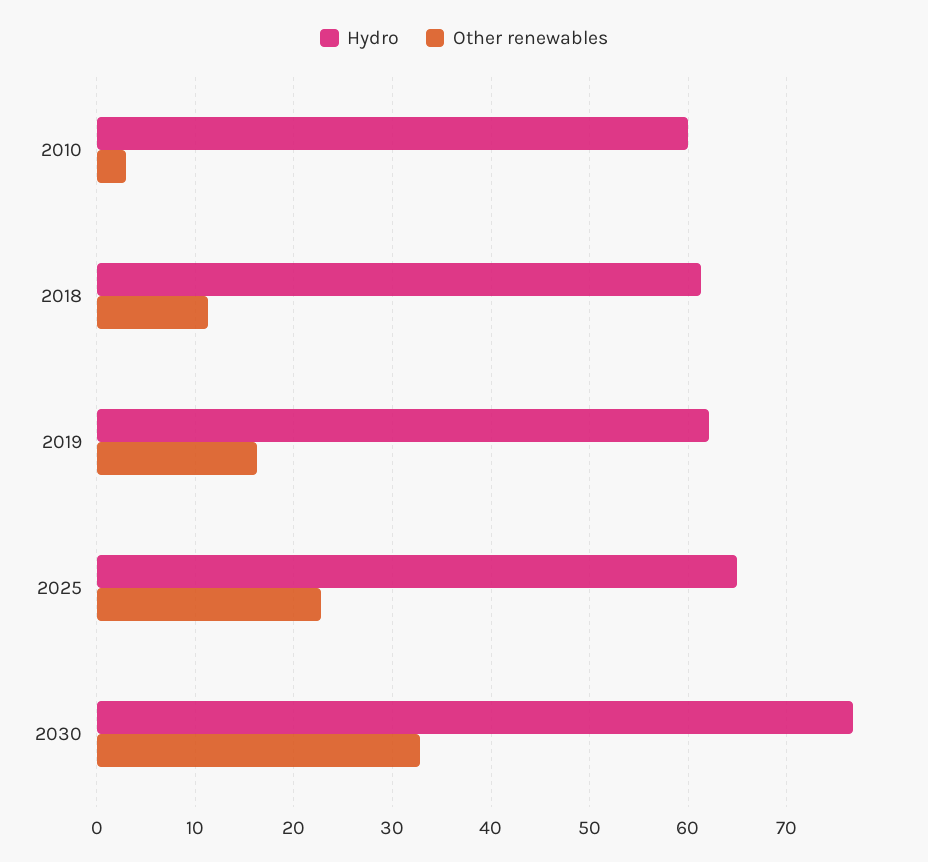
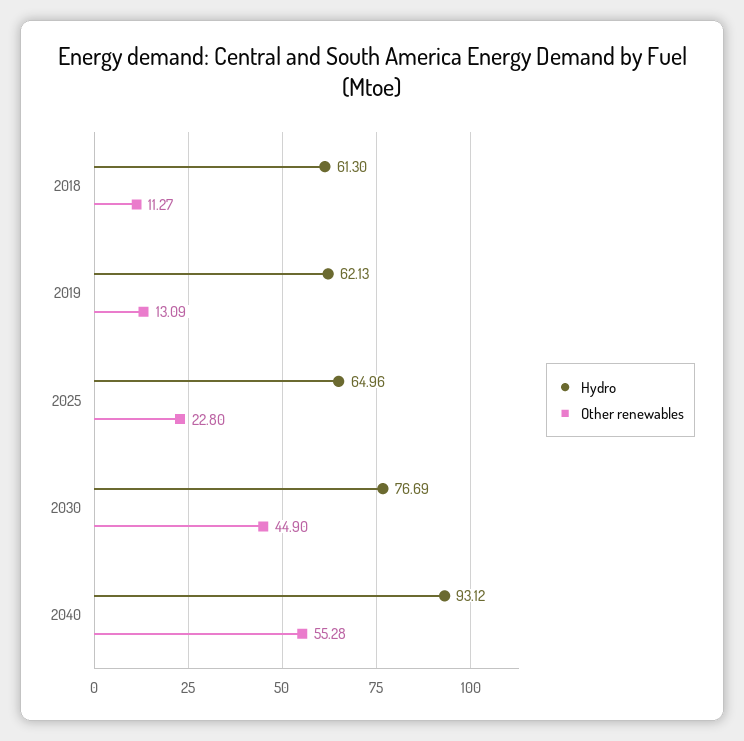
Hydro, 2010: 60 -> none
Other renewables, 2010: 3 -> none
Other renewables, 2019: 16 -> 13.09
Other renewables, 2030: 33 -> 44.9
Hydro, 2040: none -> 93.12
Other renewables, 2040: none -> 55.28

